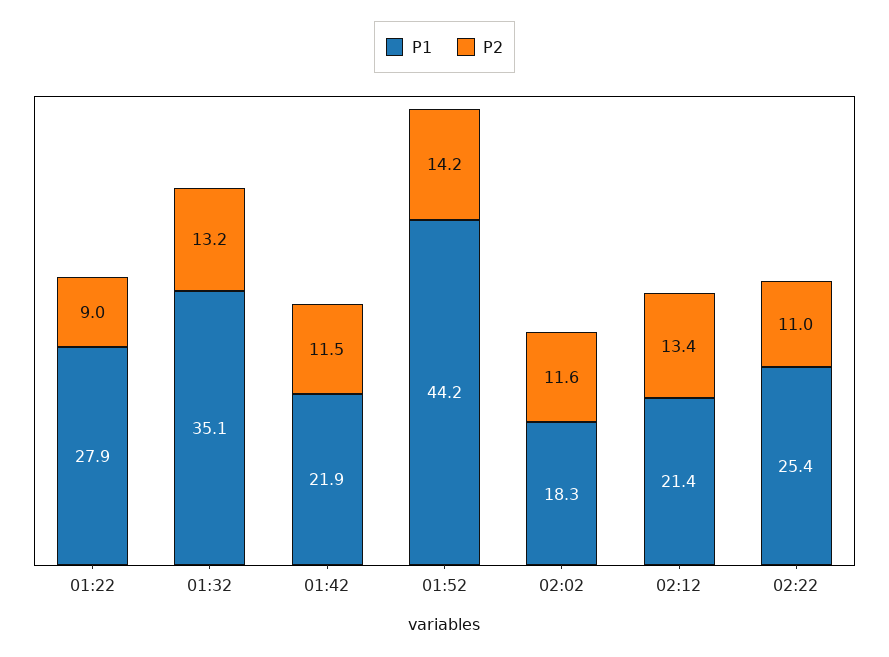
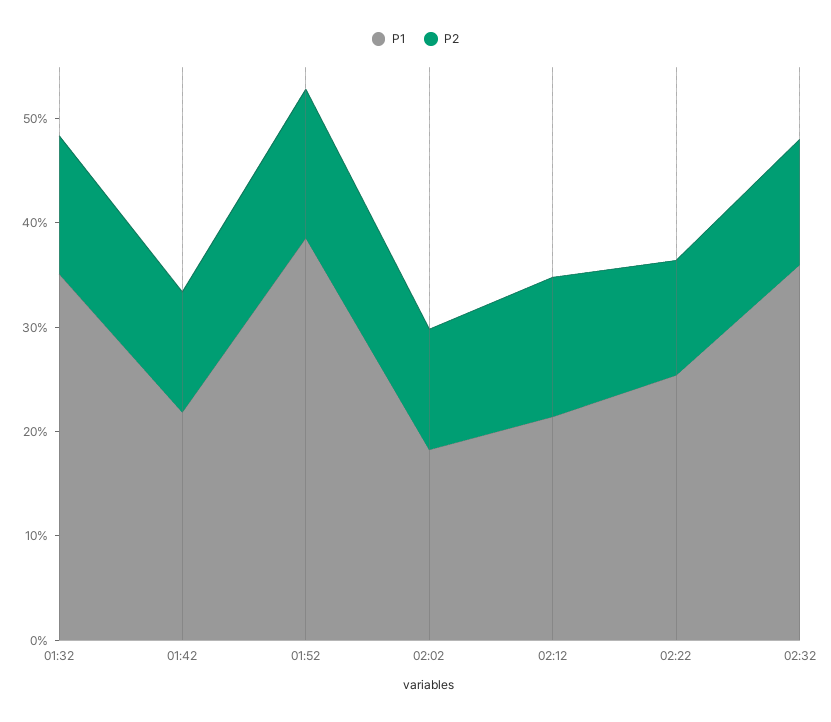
P1, 01:22: 27.9 -> none
P2, 01:22: 9 -> none
P1, 01:52: 44.2 -> 38
P1, 02:32: none -> 36
P2, 02:32: none -> 12

